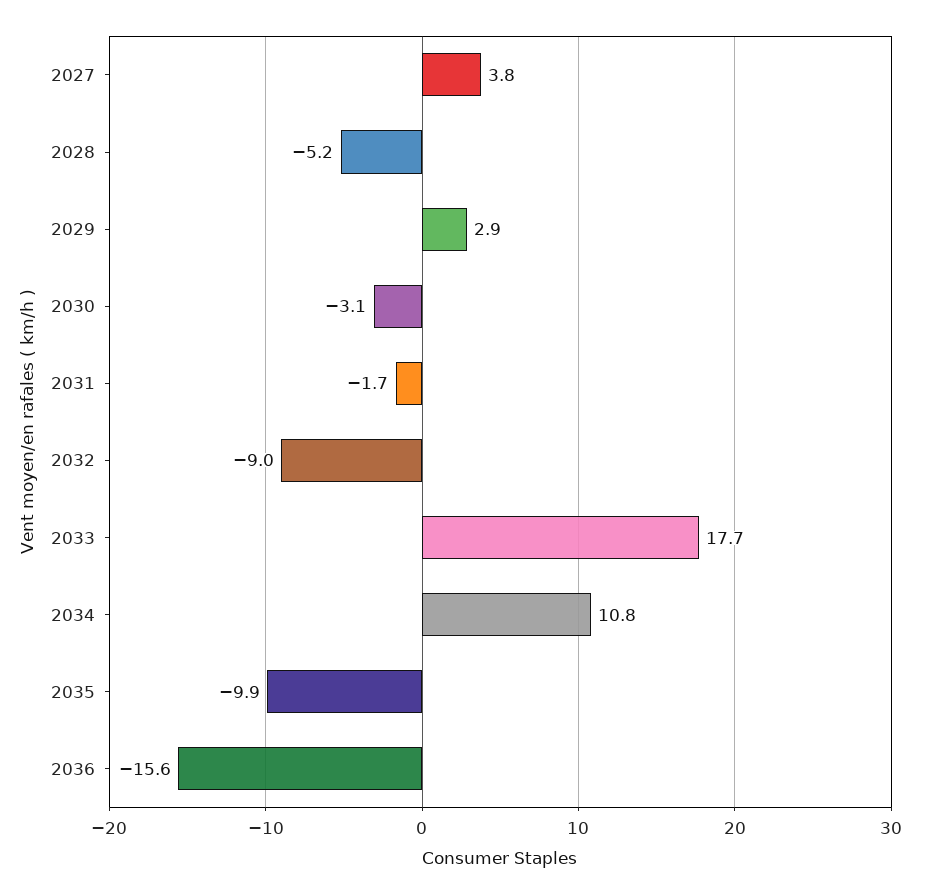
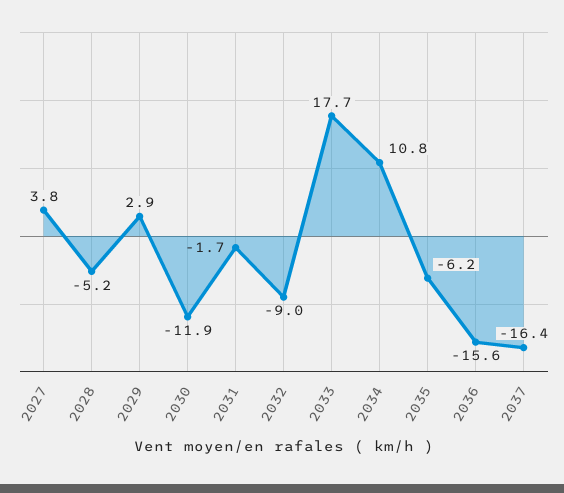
2030: -3.1 -> -11.9
2035: -9.9 -> -6.2
2037: none -> -16.4

